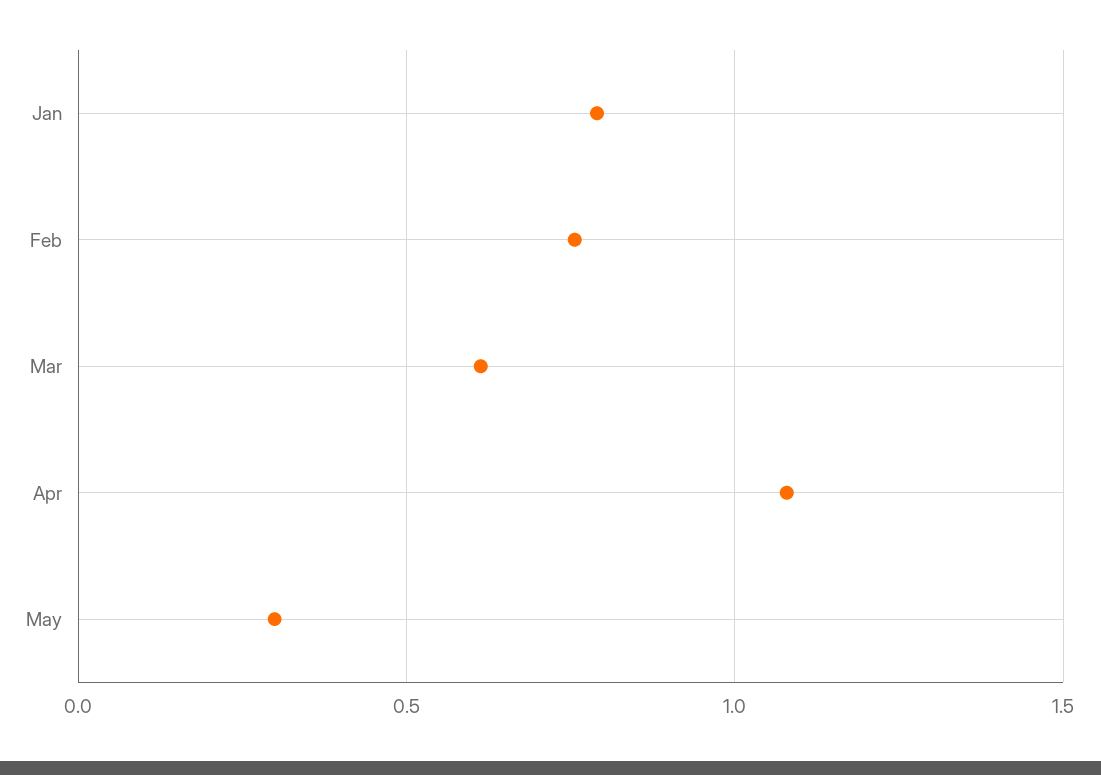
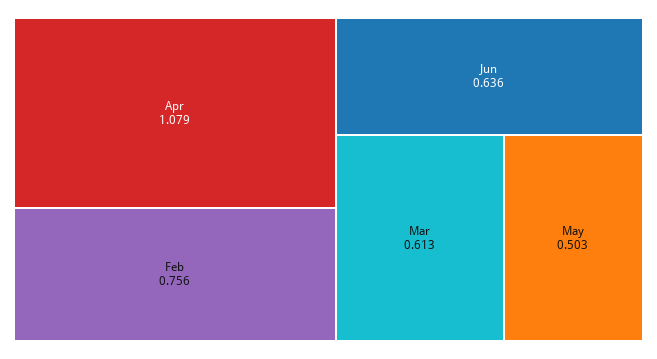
Jan: 0.8 -> none
May: 0.3 -> 0.503
Jun: none -> 0.636

